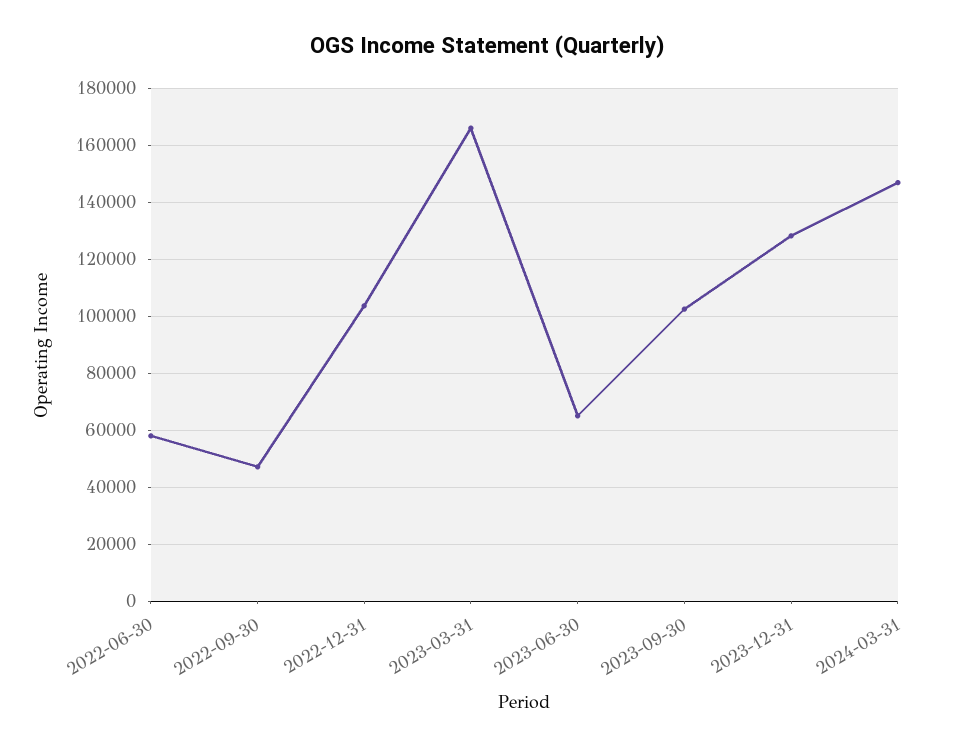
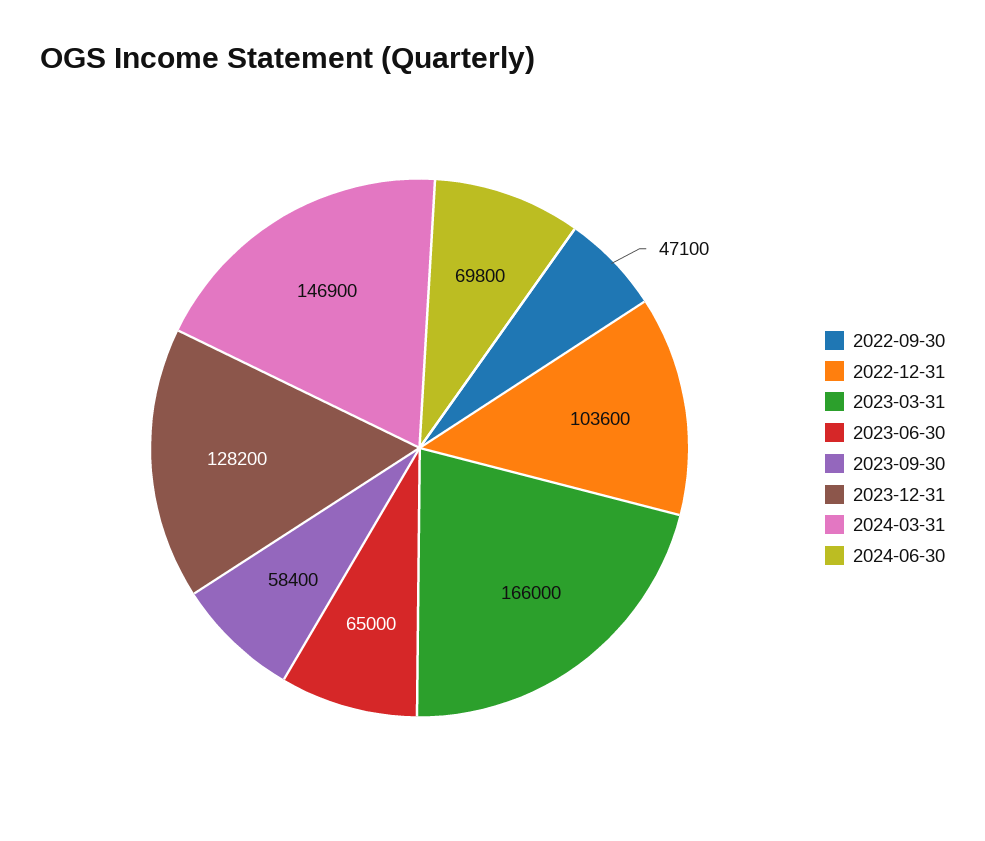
2022-06-30: 57500 -> none
2023-09-30: 102500 -> 58400
2024-06-30: none -> 69800

